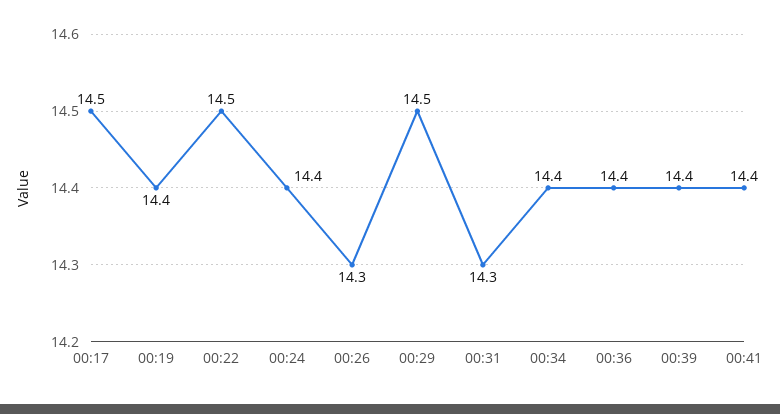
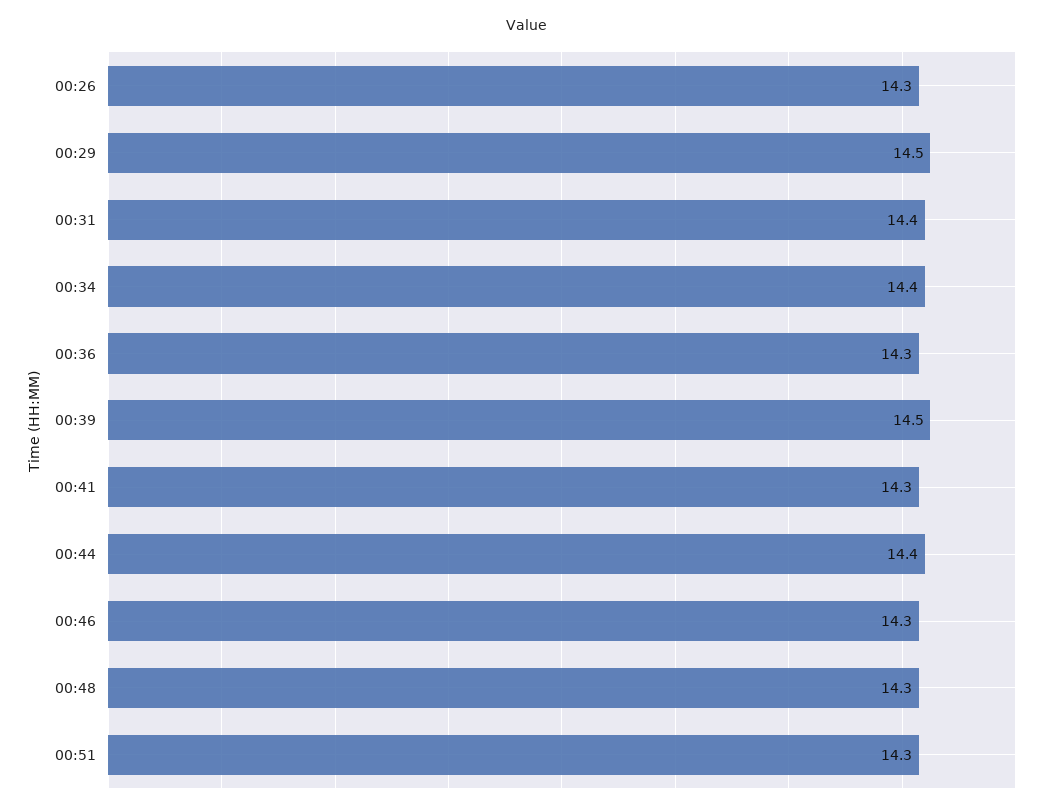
00:17: 14.5 -> none
00:19: 14.4 -> none
00:22: 14.5 -> none
00:24: 14.4 -> none
00:31: 14.3 -> 14.4
00:36: 14.4 -> 14.3
00:39: 14.4 -> 14.5
00:41: 14.4 -> 14.3
00:44: none -> 14.4
00:46: none -> 14.3
00:48: none -> 14.3
00:51: none -> 14.3

